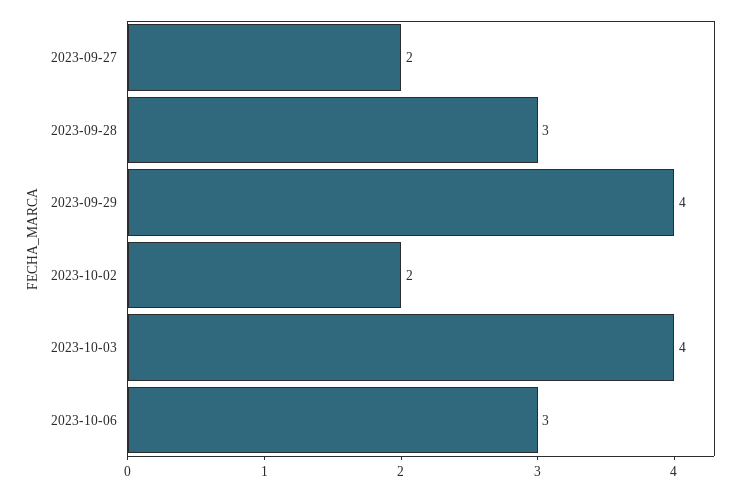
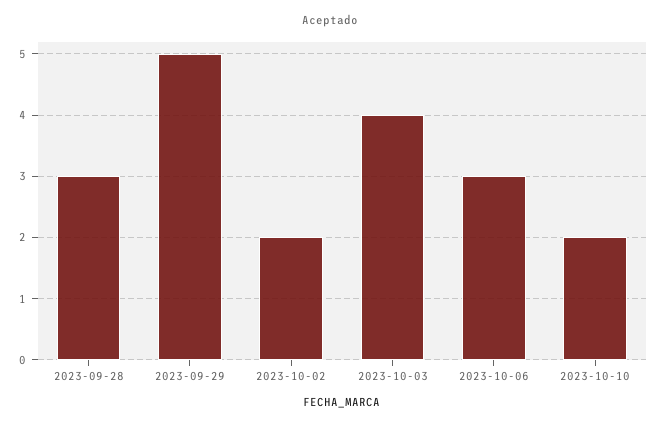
2023-09-27: 2 -> none
2023-09-29: 4 -> 5
2023-10-10: none -> 2

